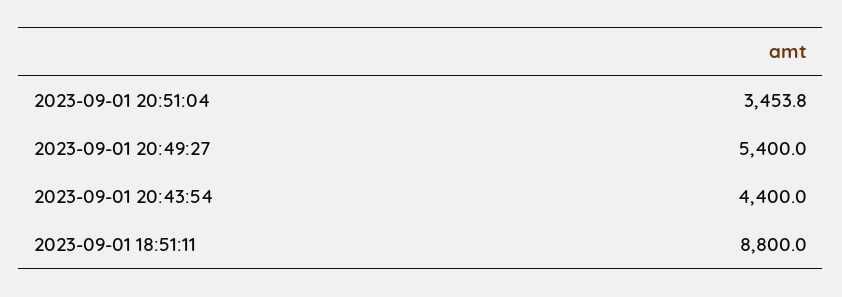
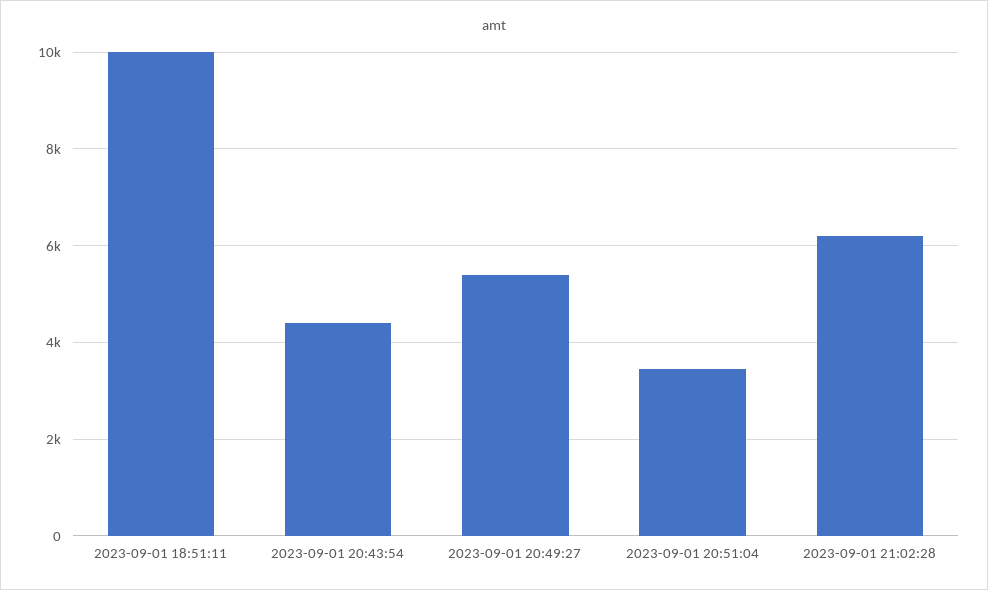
2023-09-01 18:51:11: 8800 -> 10000
2023-09-01 21:02:28: none -> 6200

